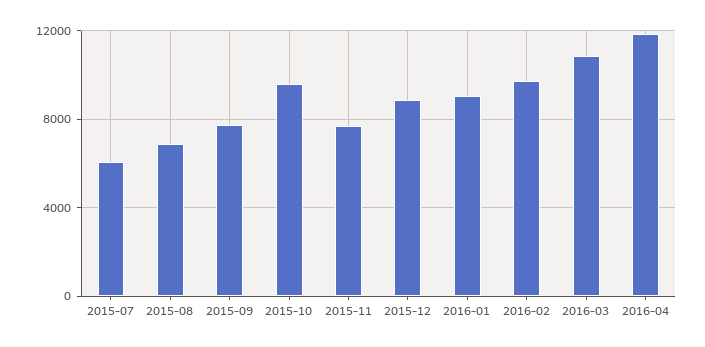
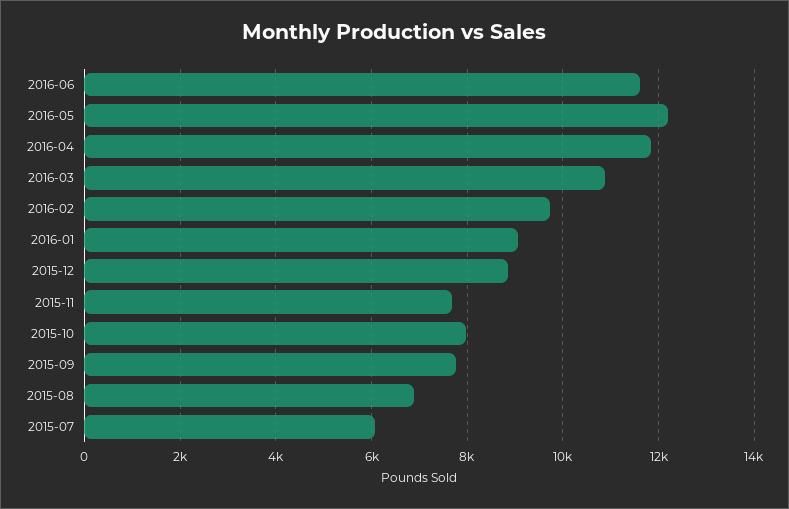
2015-10: 9500 -> 8000
2016-06: none -> 11600
2016-05: none -> 12200

